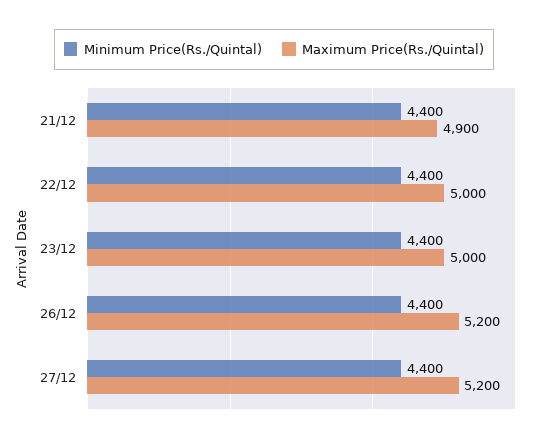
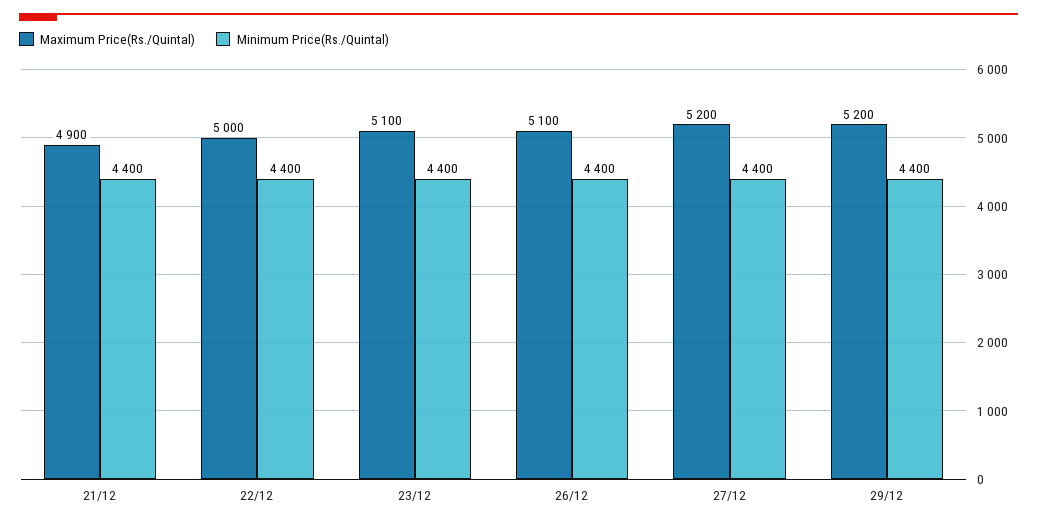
Maximum Price(Rs./Quintal), 23/12: 5000 -> 5100
Maximum Price(Rs./Quintal), 26/12: 5200 -> 5100
Maximum Price(Rs./Quintal), 29/12: none -> 5200
Minimum Price(Rs./Quintal), 29/12: none -> 4400

